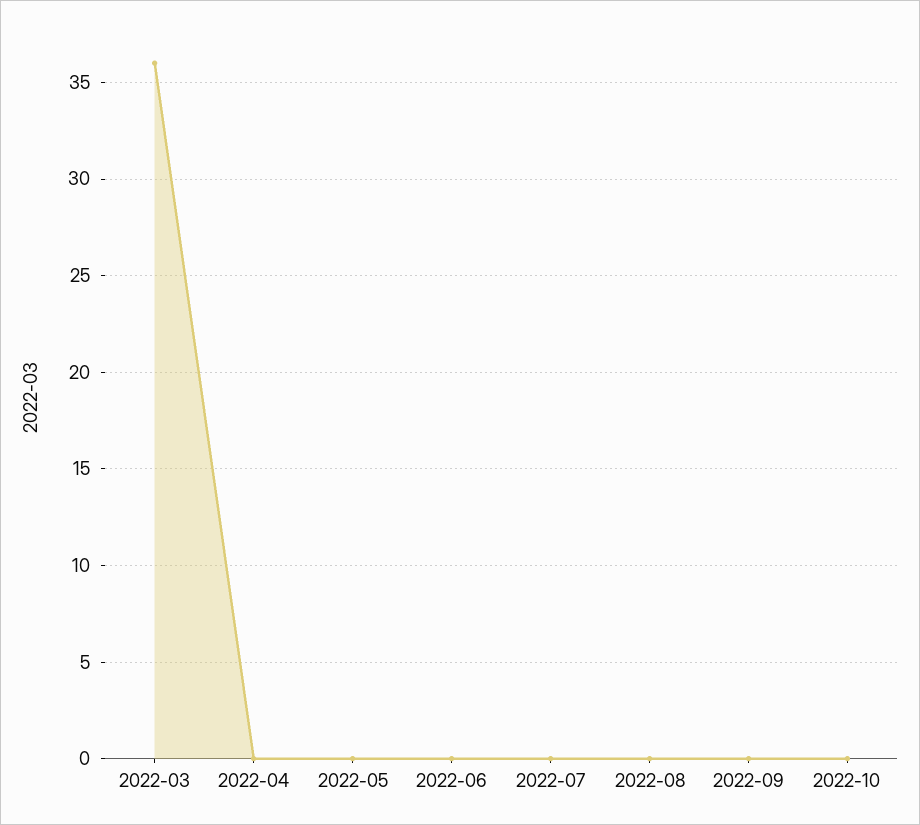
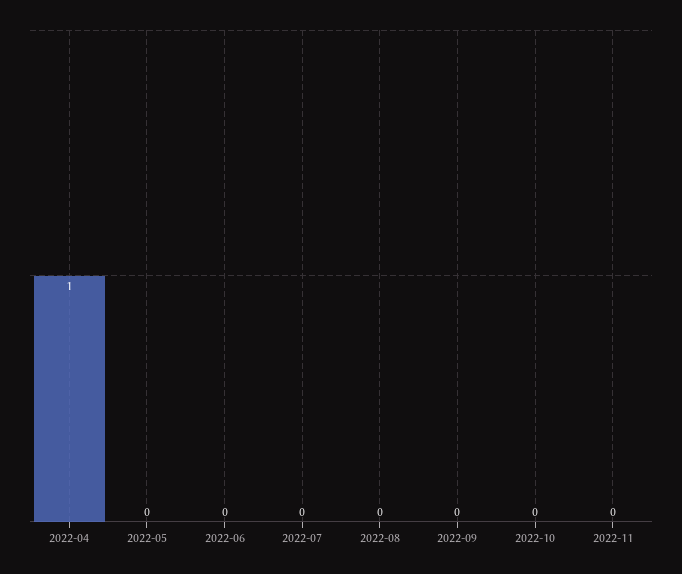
2022-03: 36 -> none
2022-04: 0 -> 1
2022-11: none -> 0

